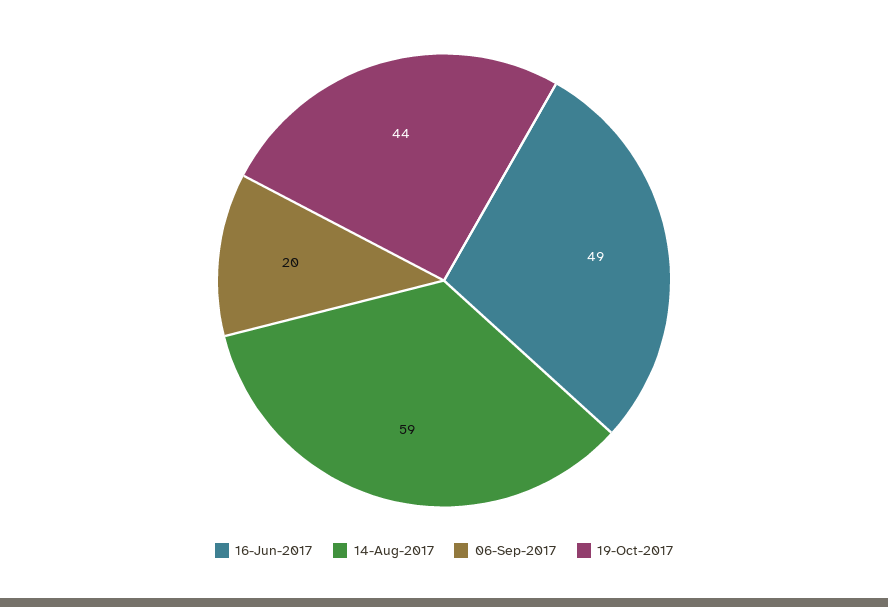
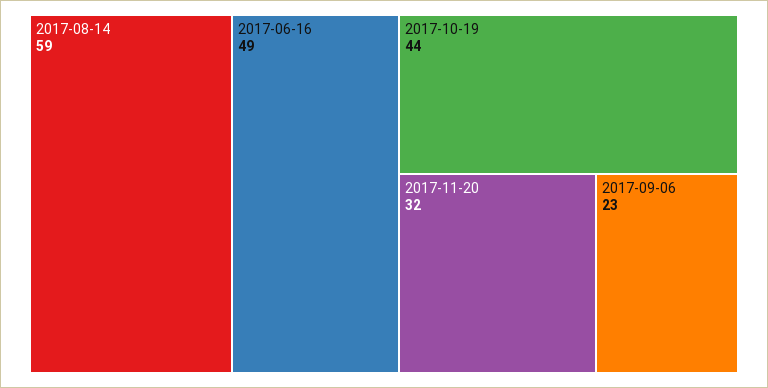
06-Sep-2017: 20 -> 23
2017-11-20: none -> 32

